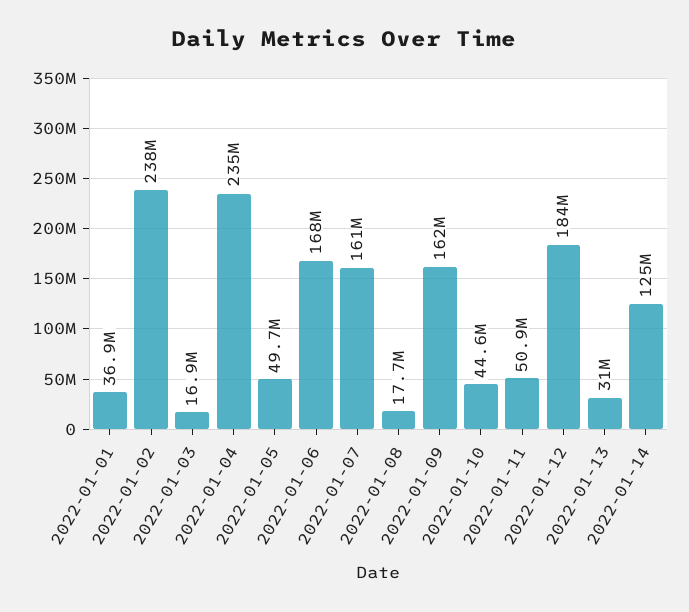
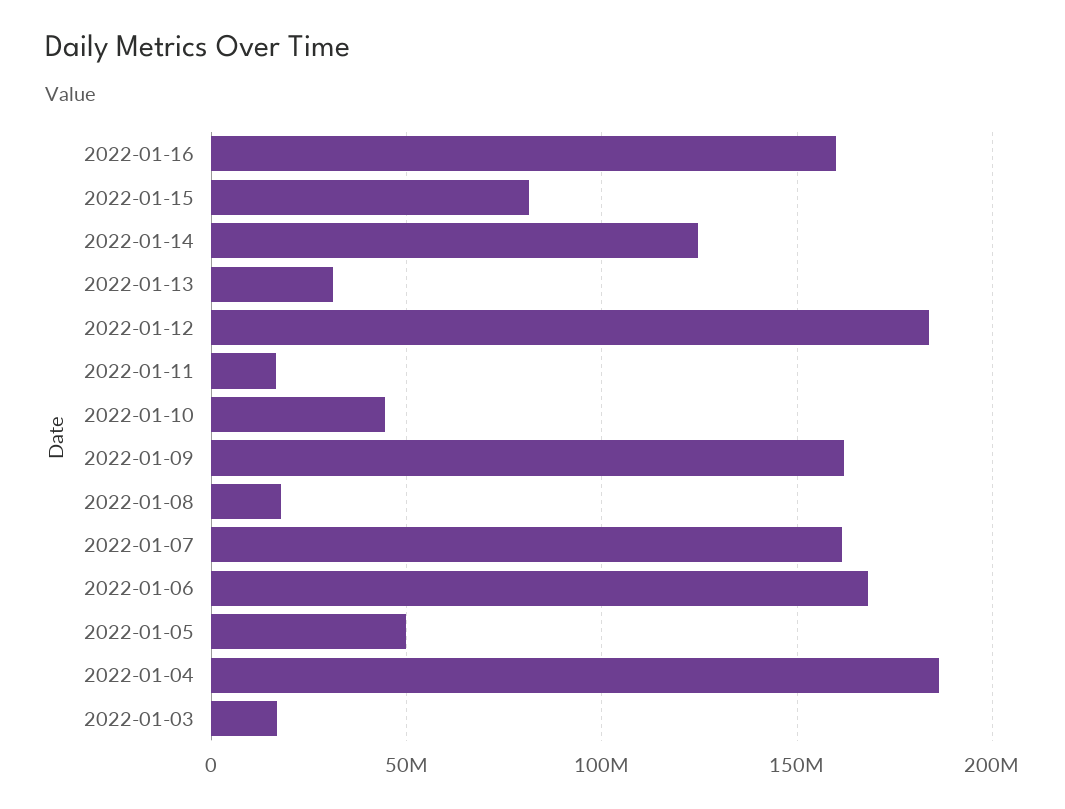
2022-01-01: 36900000 -> none
2022-01-02: 238000000 -> none
2022-01-04: 235000000 -> 185000000
2022-01-11: 50900000 -> 15000000
2022-01-16: none -> 160000000
2022-01-15: none -> 80000000

